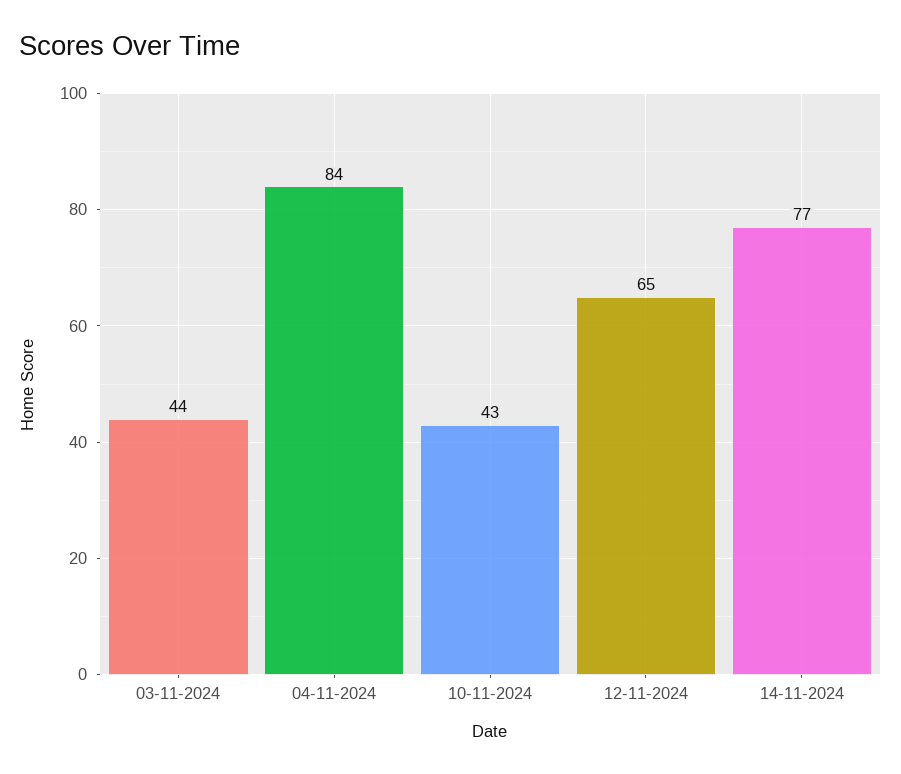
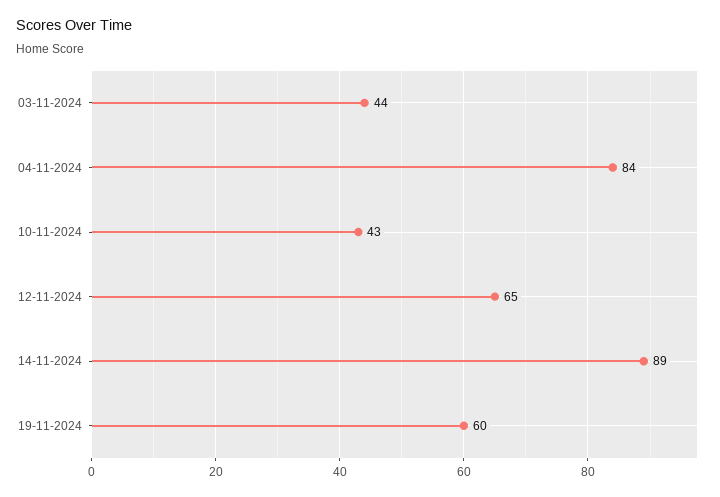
14-11-2024: 77 -> 89
19-11-2024: none -> 60

